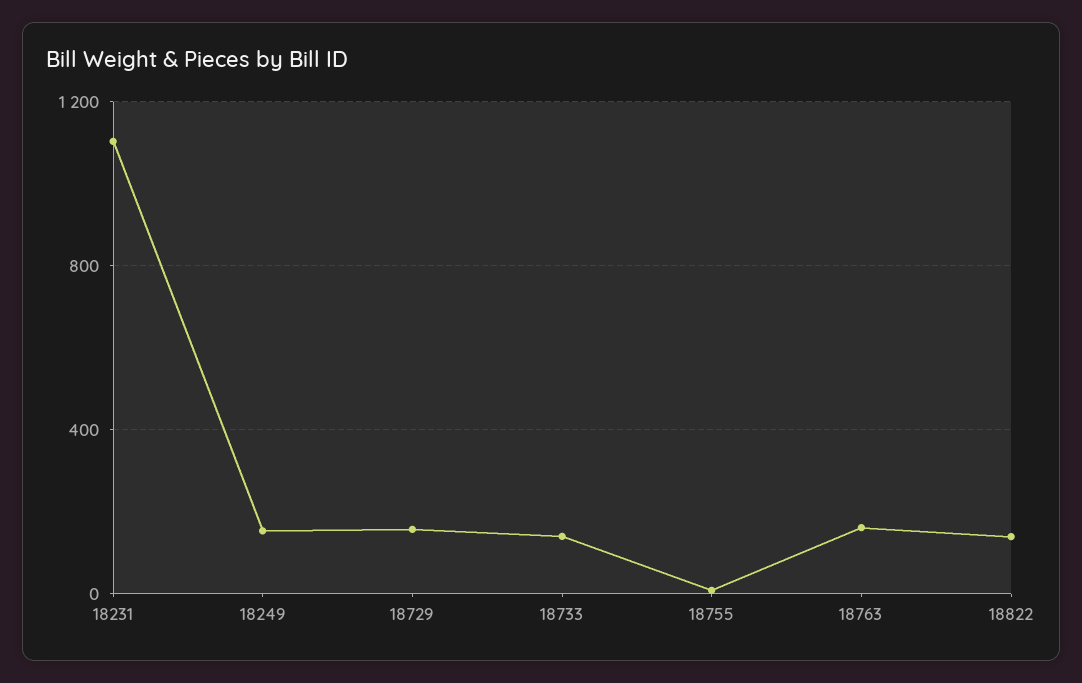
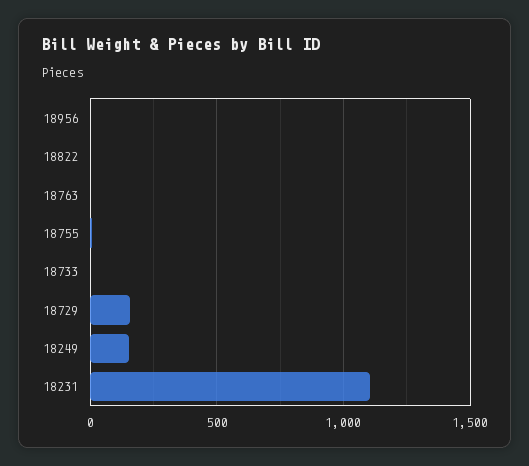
18733: 150 -> 0
18763: 150 -> 0
18822: 150 -> 0
18956: none -> 0

